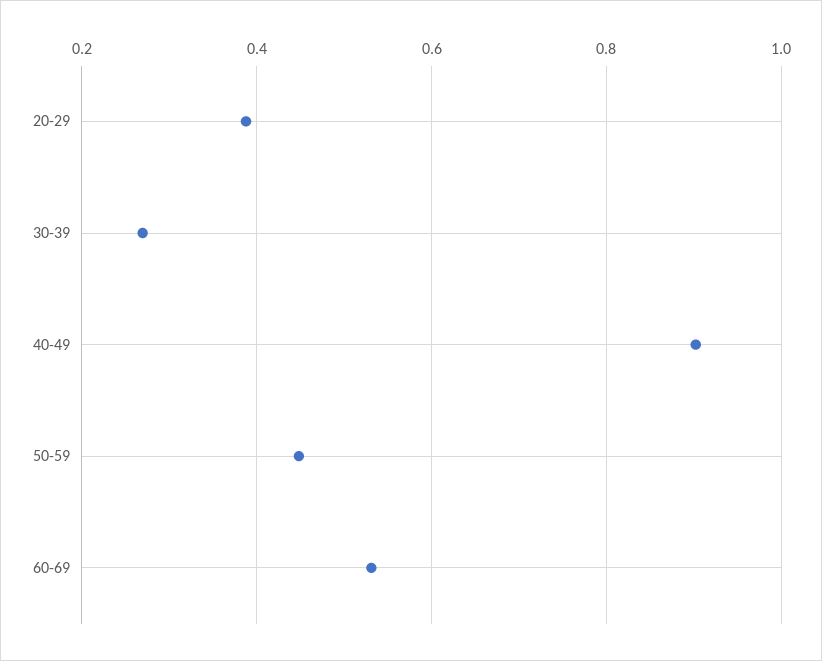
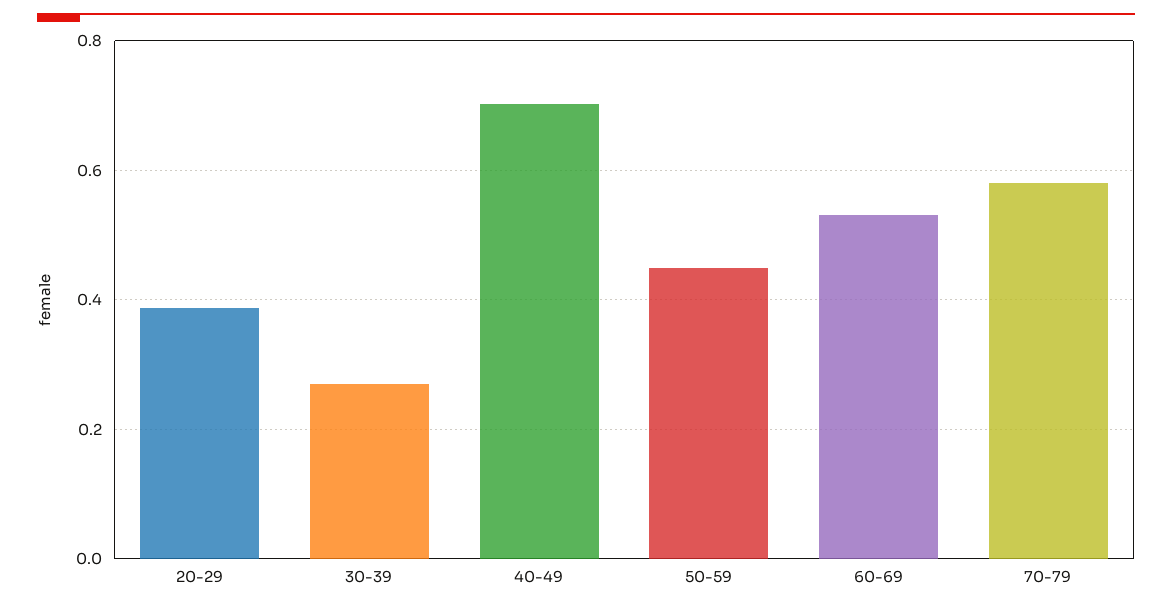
40-49: 0.9 -> 0.7
70-79: none -> 0.58

